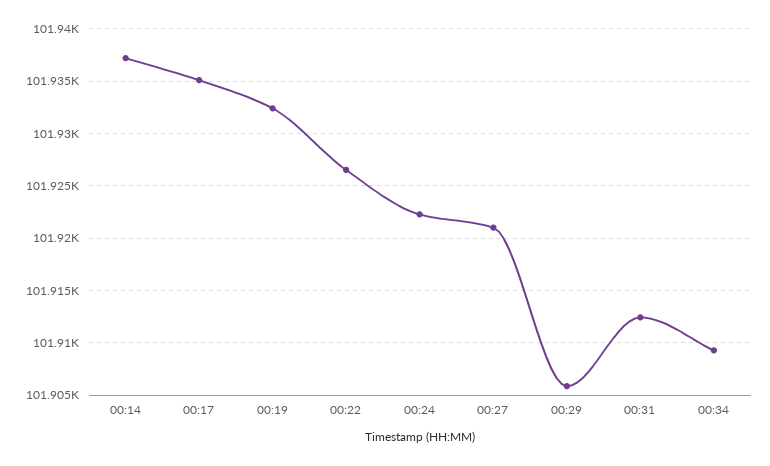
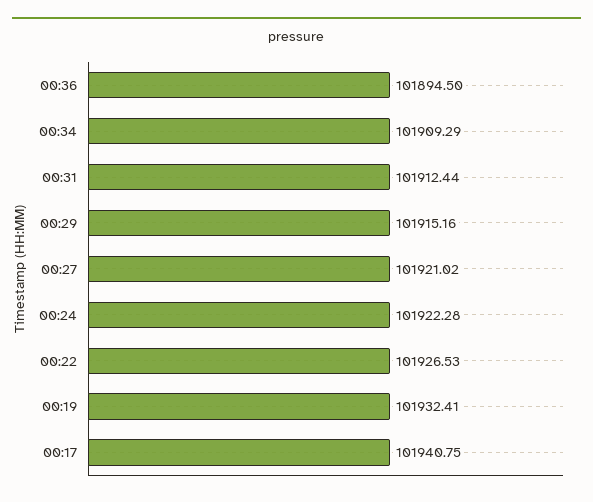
00:14: 101937 -> none
00:17: 101935 -> 101940.75
00:29: 101906 -> 101915.16
00:36: none -> 101894.5

